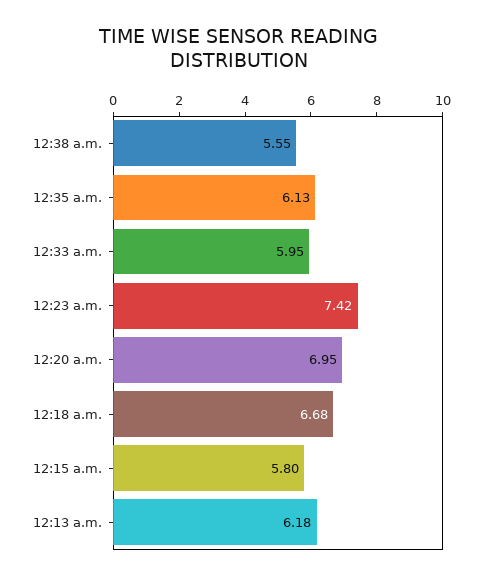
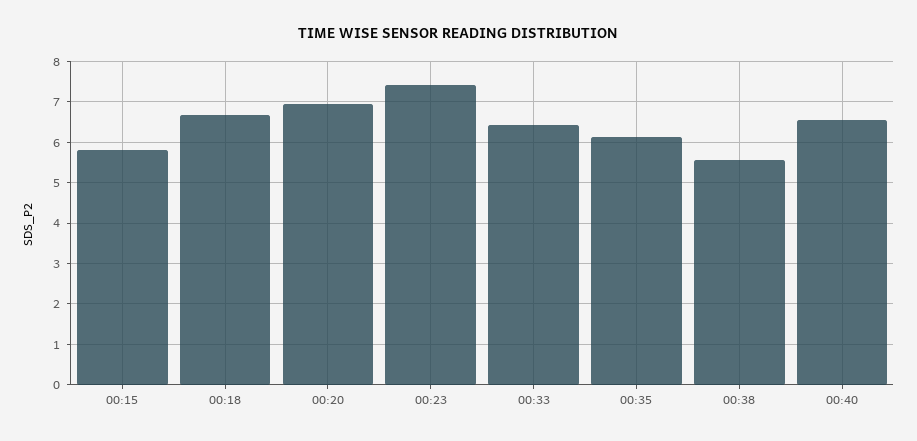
12:33 a.m.: 5.95 -> 6.4
12:13 a.m.: 6.18 -> none
00:40: none -> 6.6

